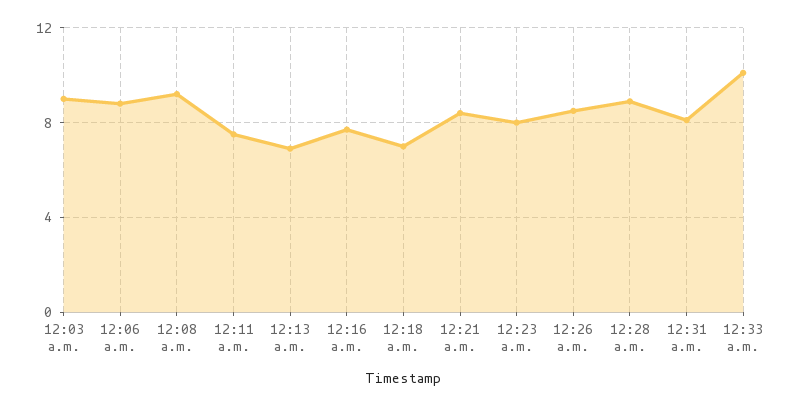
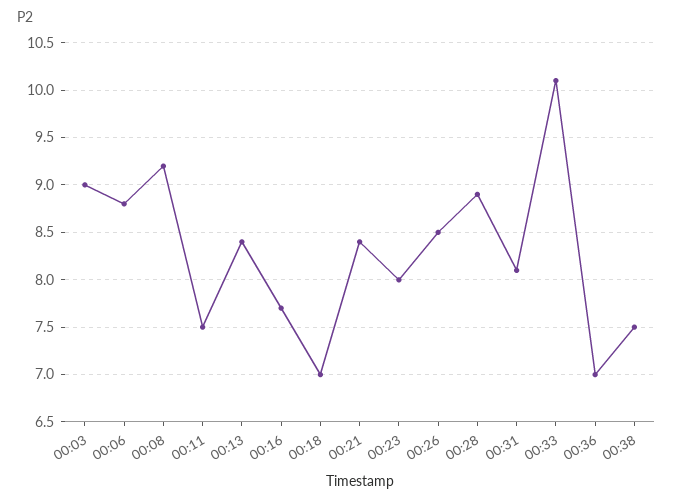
12:13 a.m.: 7 -> 8.4
00:36: none -> 7
00:38: none -> 7.5

